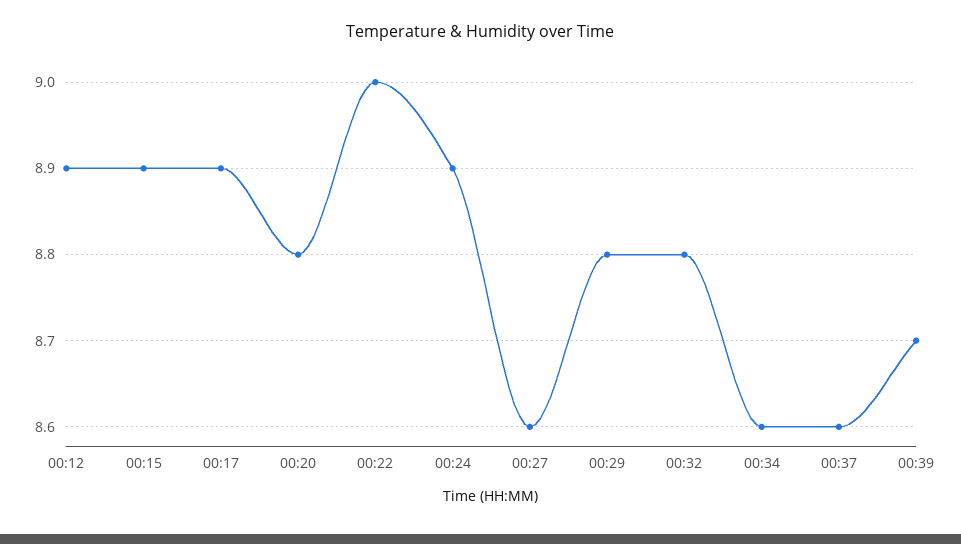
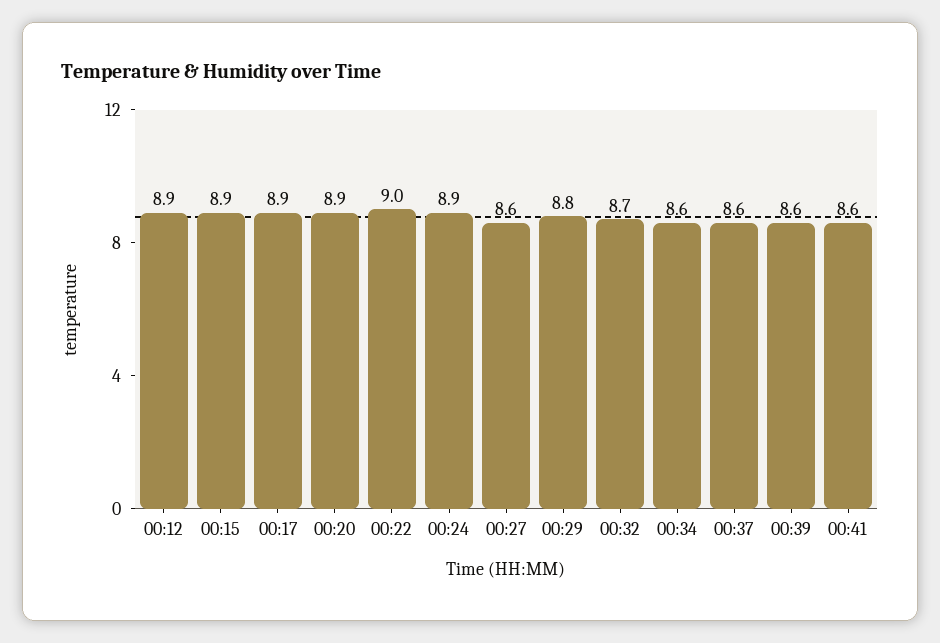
00:20: 8.8 -> 8.9
00:32: 8.8 -> 8.7
00:39: 8.7 -> 8.6
00:41: none -> 8.6

